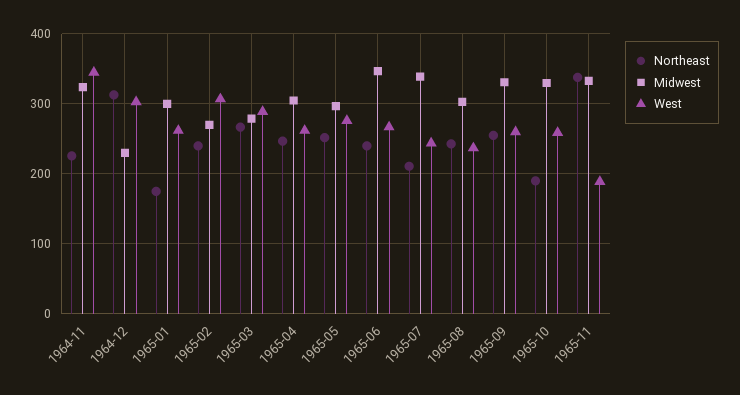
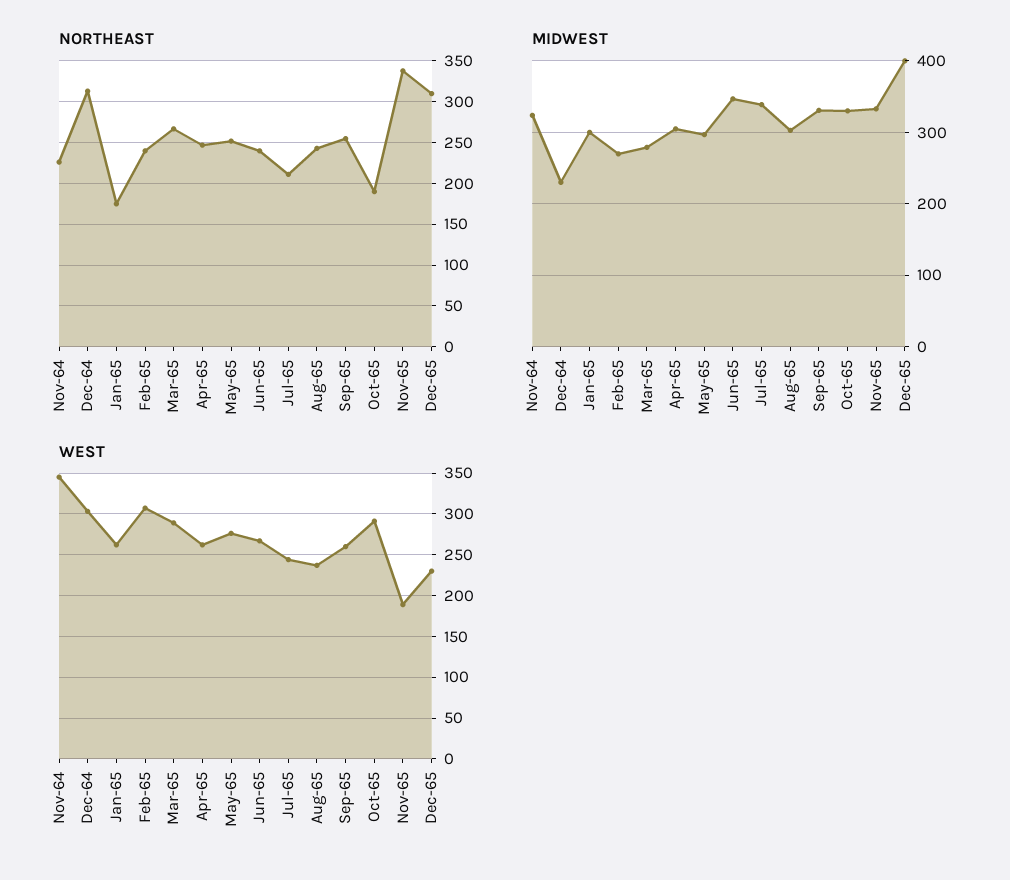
West, 1965-10: 260 -> 290
Northeast, Dec-65: none -> 310
Midwest, Dec-65: none -> 400
West, Dec-65: none -> 230

